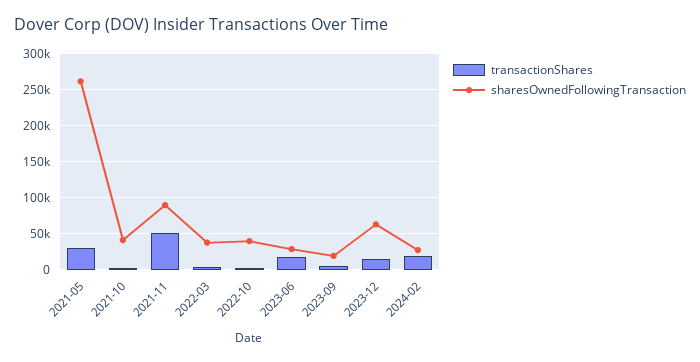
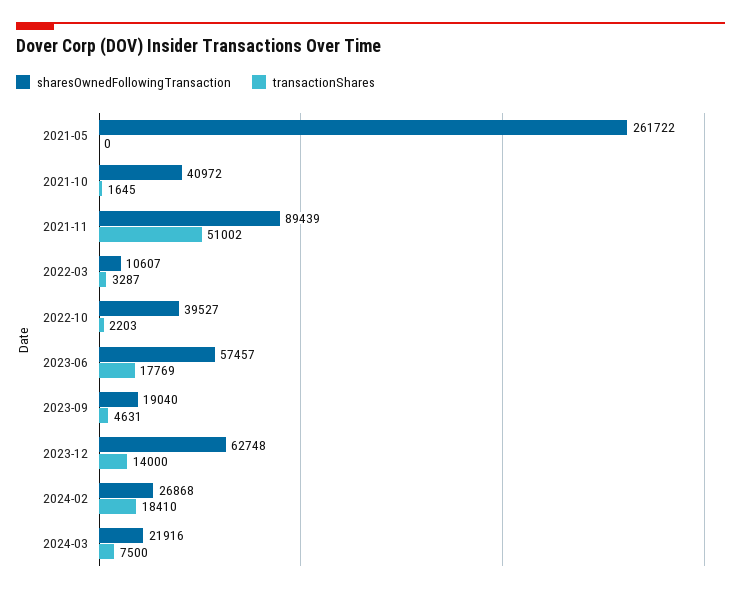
transactionShares, 2021-05: 30000 -> 0
sharesOwnedFollowingTransaction, 2022-03: 40000 -> 10607
sharesOwnedFollowingTransaction, 2023-06: 30000 -> 57457
sharesOwnedFollowingTransaction, 2024-03: none -> 21916
transactionShares, 2024-03: none -> 7500

